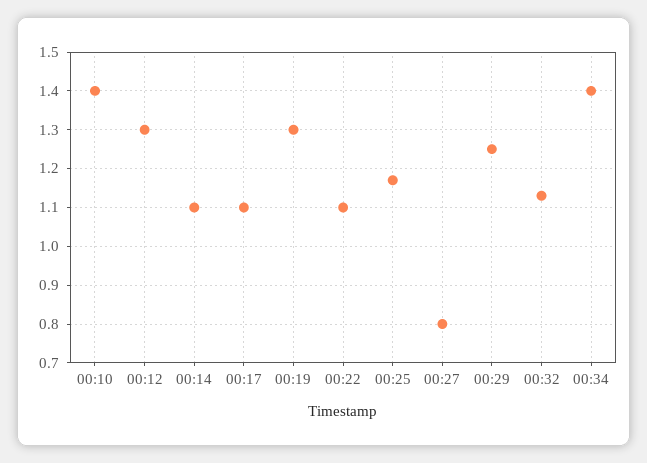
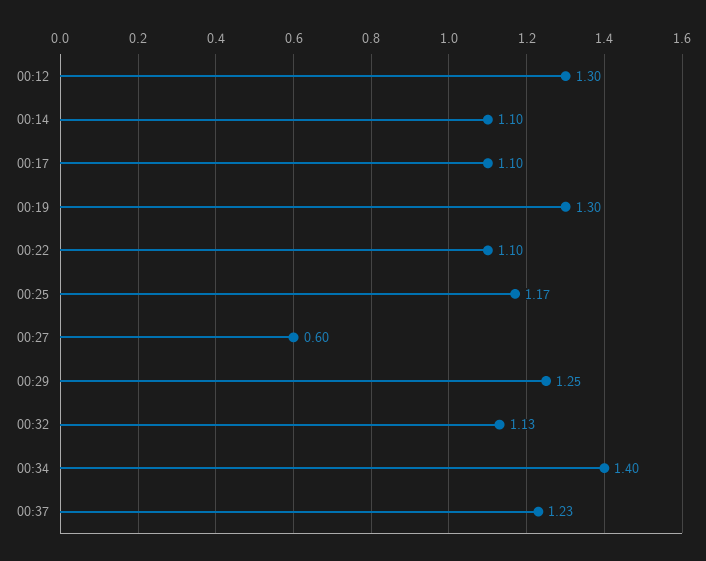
00:10: 1.4 -> none
00:27: 0.8 -> 0.6
00:37: none -> 1.23

